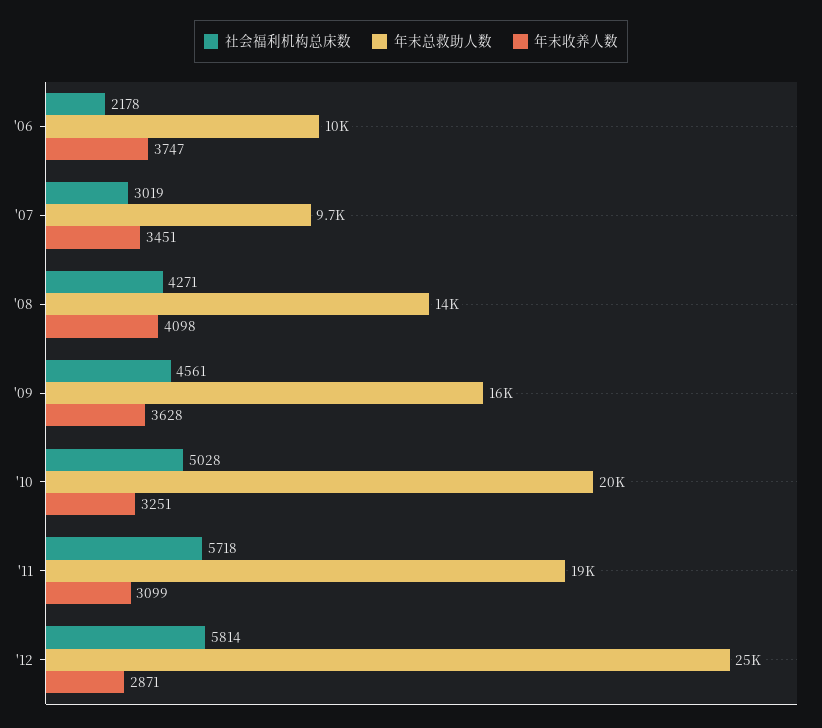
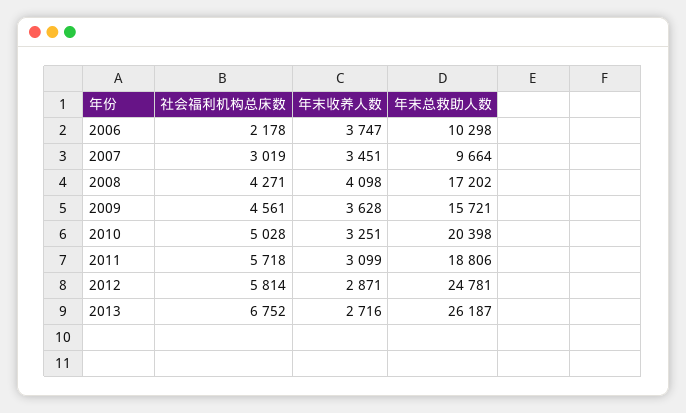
年末总救助人数, '08: 14000 -> 17202
社会福利机构总床数, 2013: none -> 6752
年末收养人数, 2013: none -> 2716
年末总救助人数, 2013: none -> 26187

